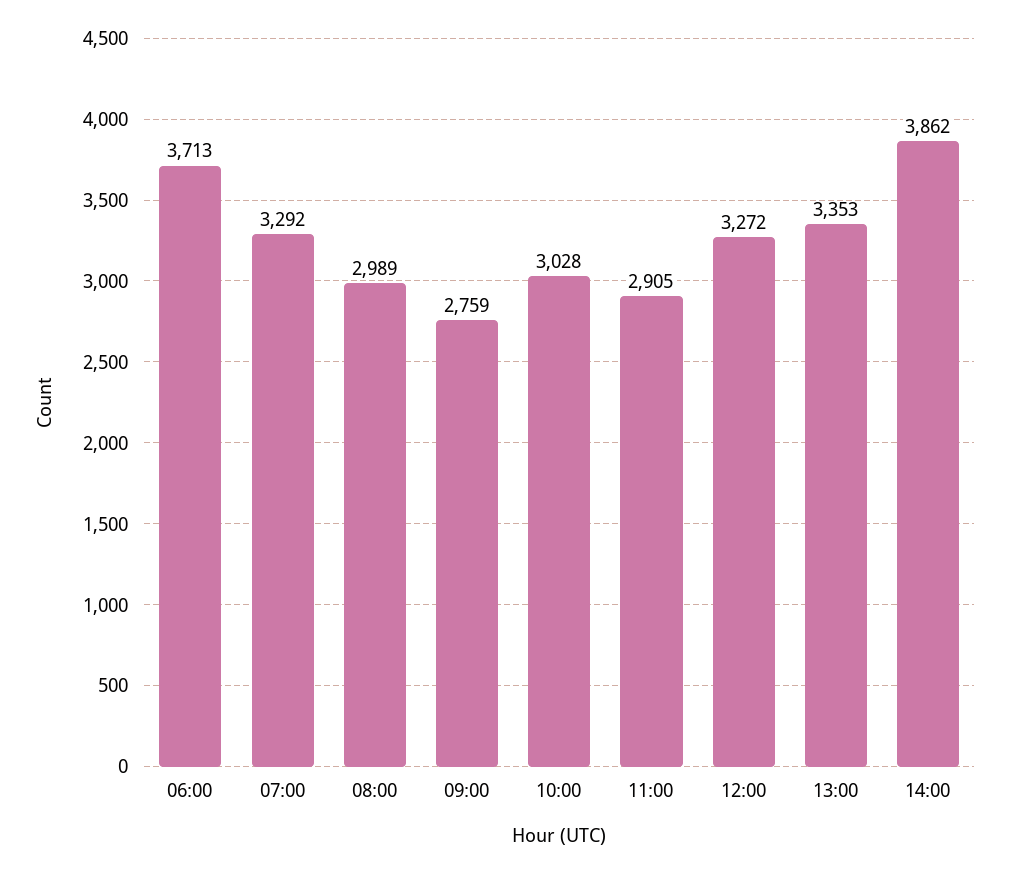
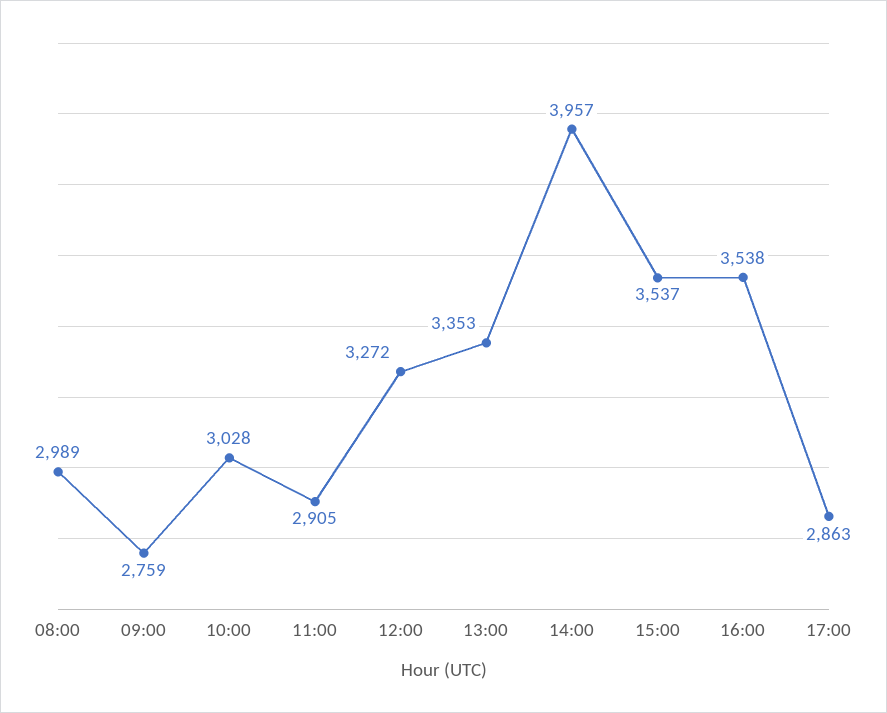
06:00: 3713 -> none
07:00: 3292 -> none
14:00: 3862 -> 3957
15:00: none -> 3537
16:00: none -> 3538
17:00: none -> 2863

